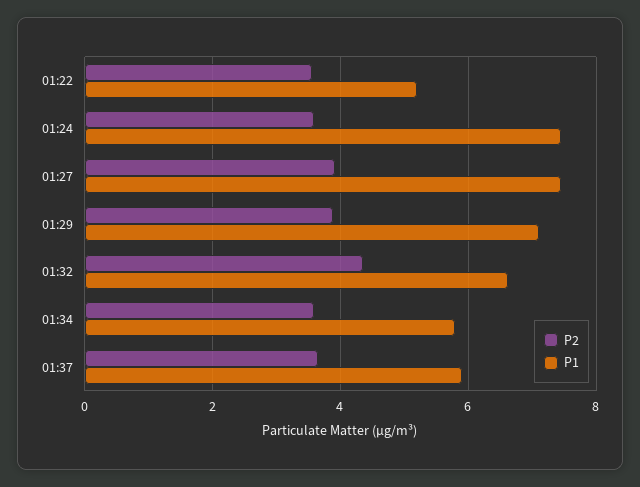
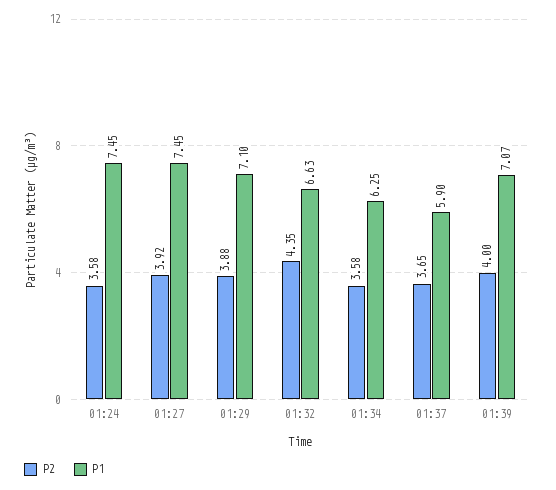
P2, 01:22: 3.6 -> none
P1, 01:22: 5.2 -> none
P1, 01:34: 5.8 -> 6.25
P2, 01:39: none -> 4
P1, 01:39: none -> 7.07

